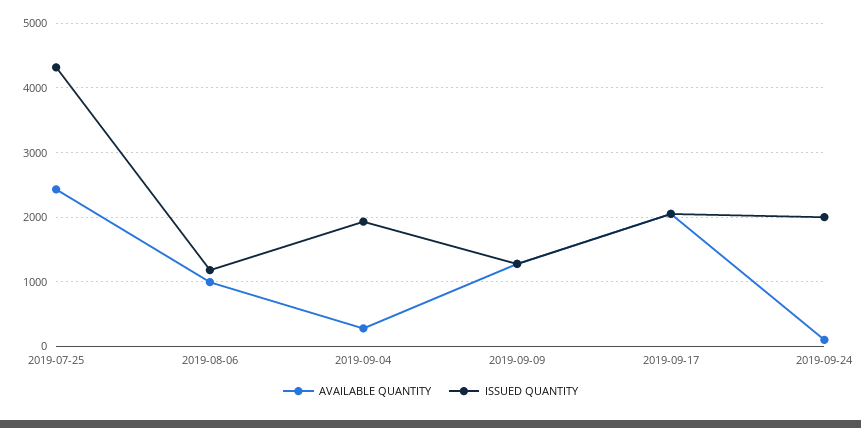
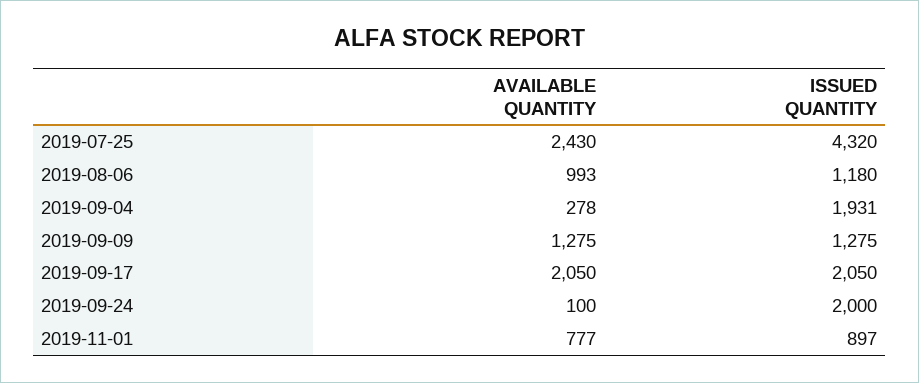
AVAILABLE QUANTITY, 2019-11-01: none -> 777
ISSUED QUANTITY, 2019-11-01: none -> 897

